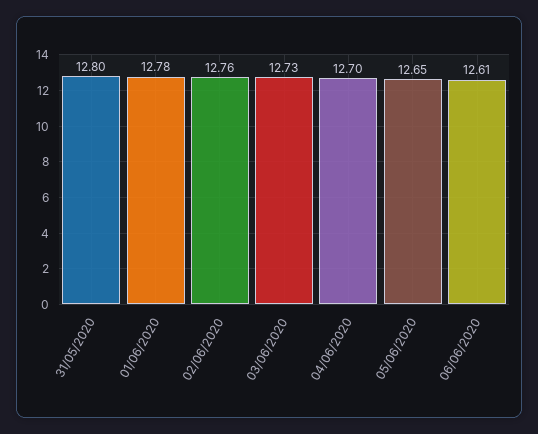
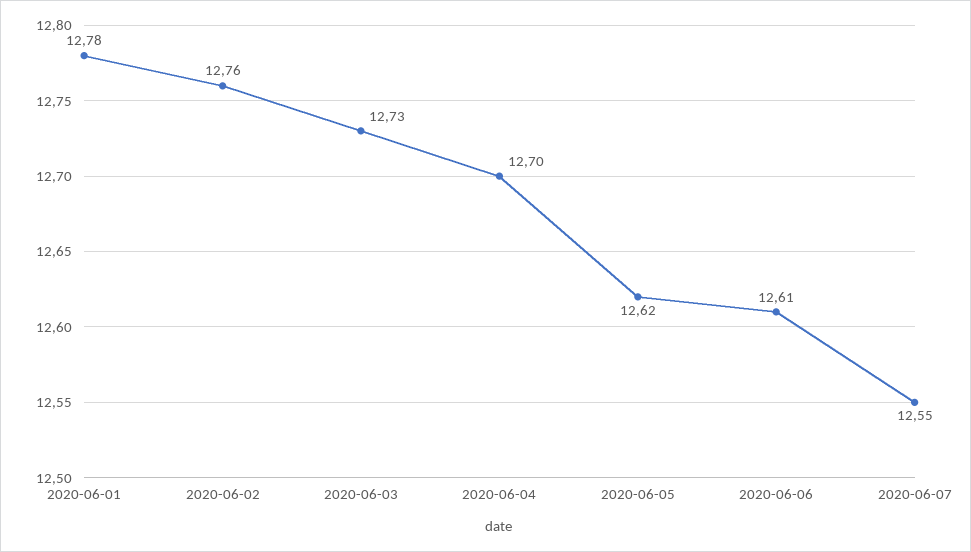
31/05/2020: 12.8 -> none
05/06/2020: 12.65 -> 12.62
2020-06-07: none -> 12.55

